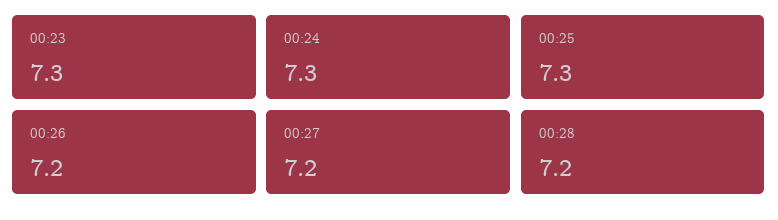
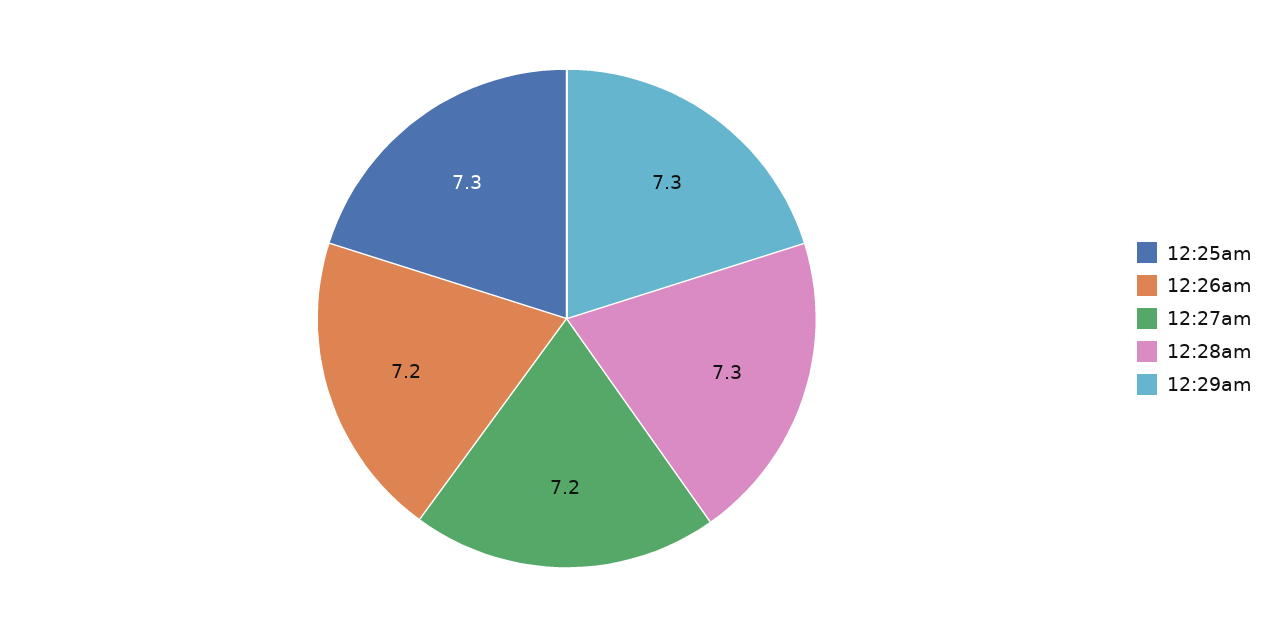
00:23: 7.3 -> none
00:24: 7.3 -> none
00:28: 7.2 -> 7.3
12:29am: none -> 7.3

